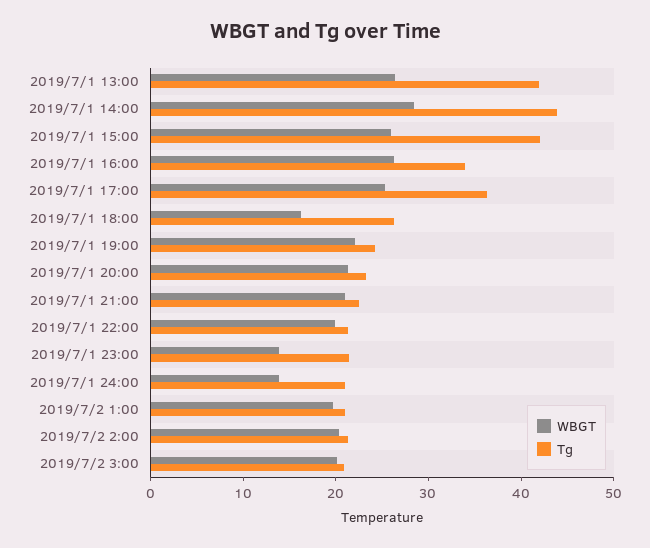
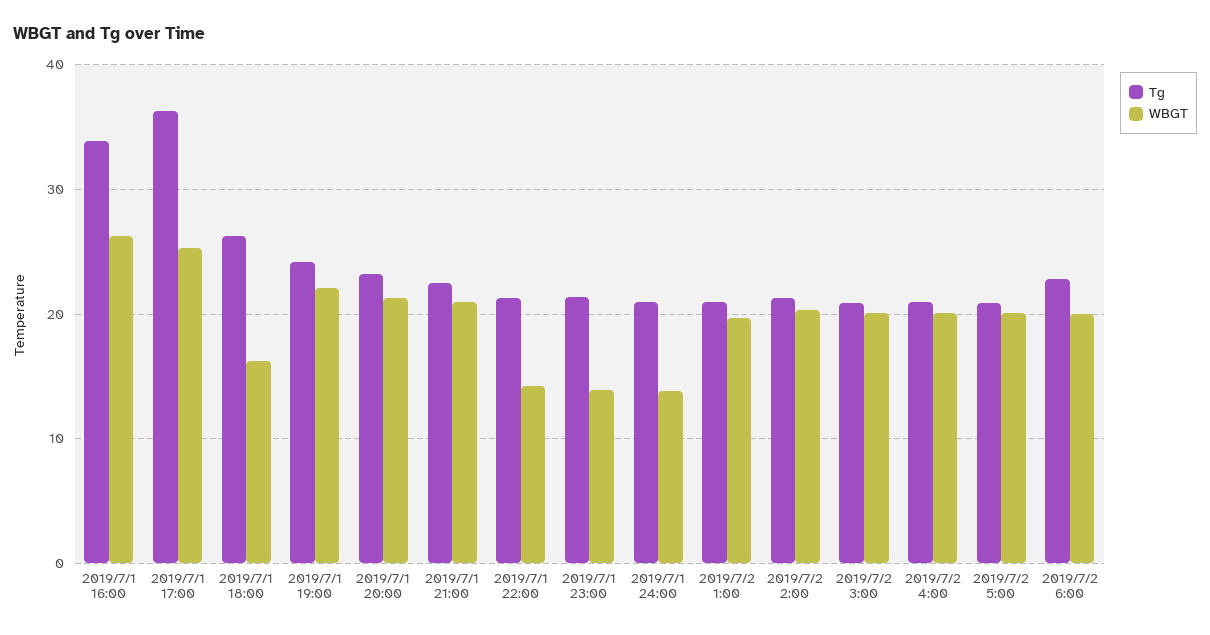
WBGT, 2019/7/1 13:00: 26 -> none
Tg, 2019/7/1 13:00: 42 -> none
WBGT, 2019/7/1 14:00: 28 -> none
Tg, 2019/7/1 14:00: 44 -> none
WBGT, 2019/7/1 15:00: 26 -> none
Tg, 2019/7/1 15:00: 42 -> none
WBGT, 2019/7/1 22:00: 20 -> 14
Tg, 2019/7/2 4:00: none -> 21
WBGT, 2019/7/2 4:00: none -> 20
Tg, 2019/7/2 5:00: none -> 21
WBGT, 2019/7/2 5:00: none -> 20
Tg, 2019/7/2 6:00: none -> 23
WBGT, 2019/7/2 6:00: none -> 20

